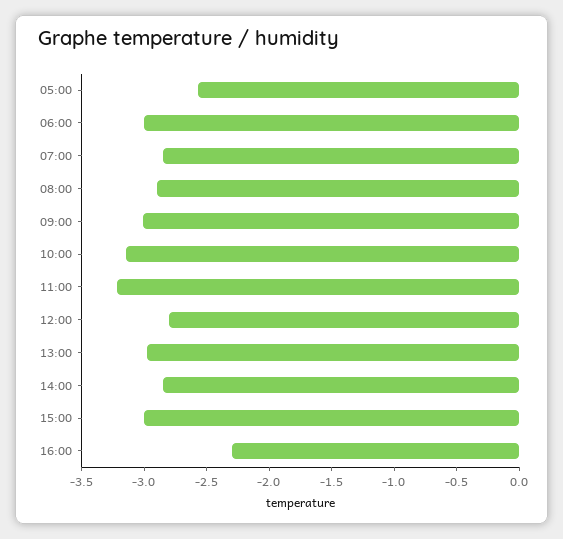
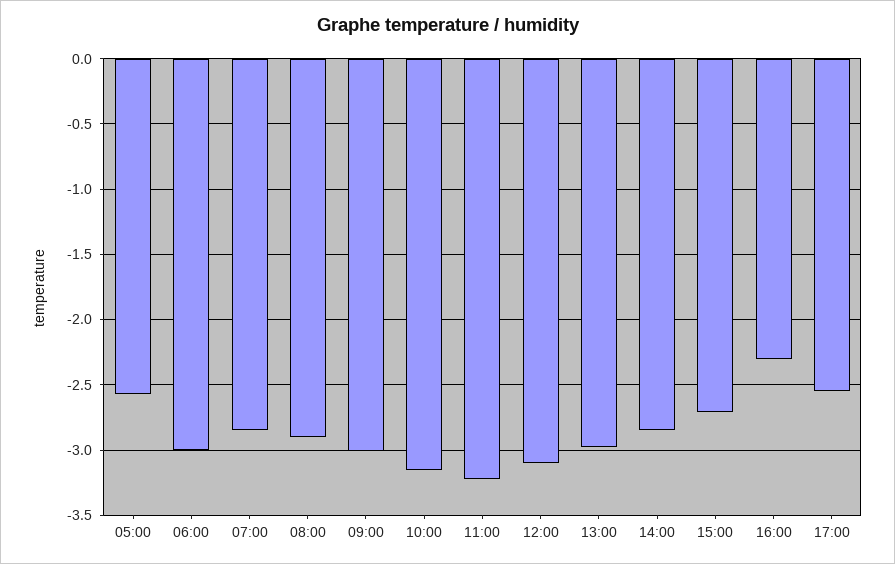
12:00: -2.8 -> -3.1
15:00: -3 -> -2.7
17:00: none -> -2.55

